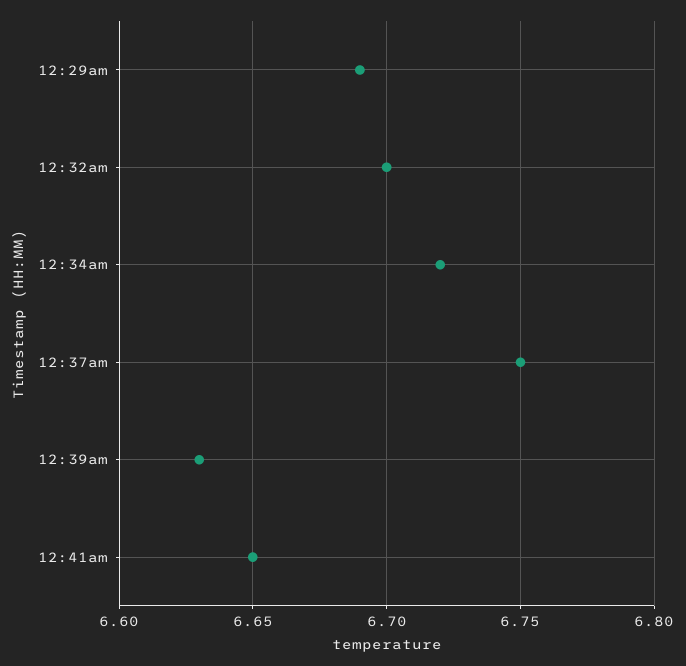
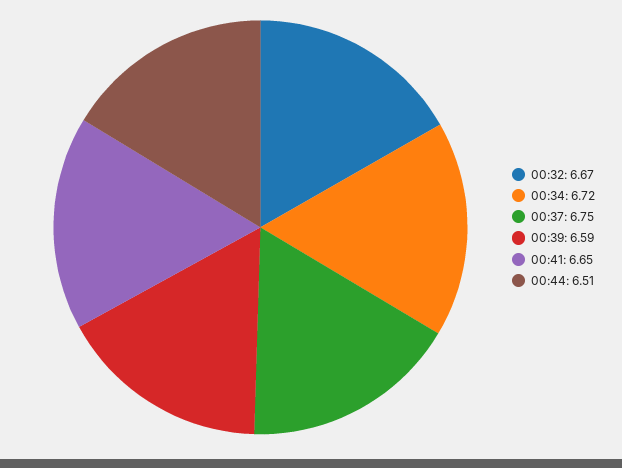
12:29am: 6.69 -> none
12:32am: 6.7 -> 6.67
12:39am: 6.63 -> 6.59
00:44: none -> 6.51

